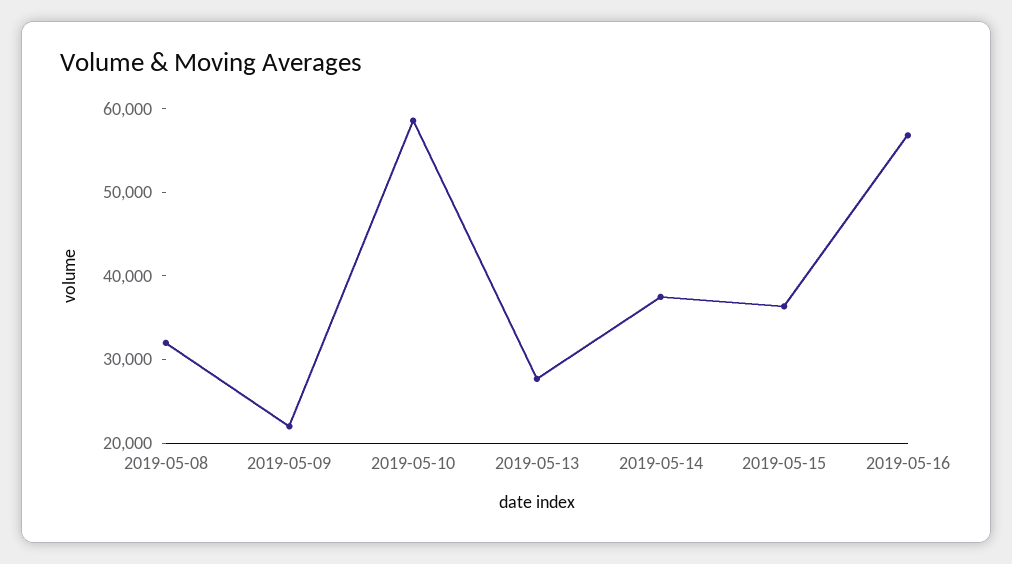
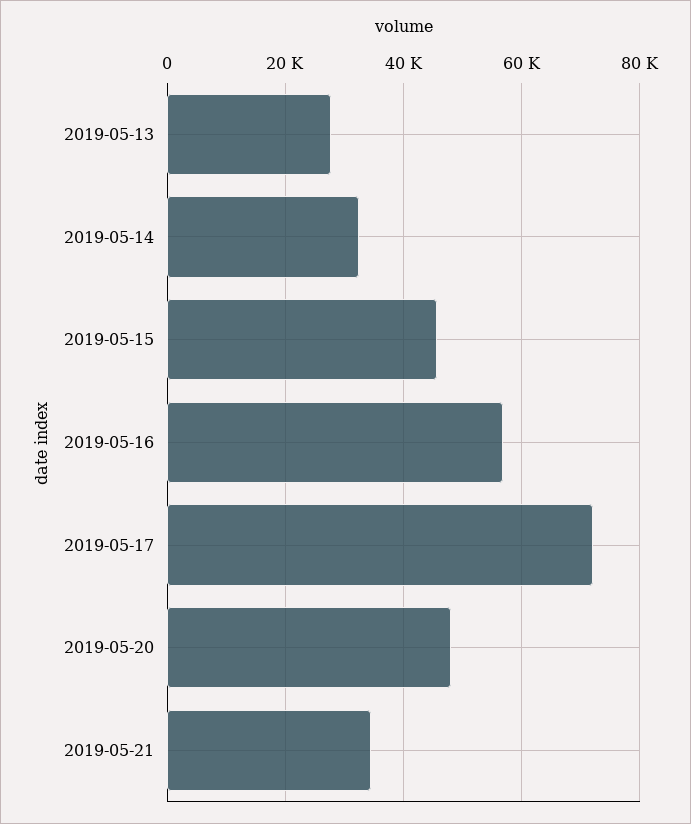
2019-05-08: 32000 -> none
2019-05-09: 22000 -> none
2019-05-10: 58000 -> none
2019-05-14: 38000 -> 32000
2019-05-15: 36000 -> 46000
2019-05-17: none -> 72000
2019-05-20: none -> 48000
2019-05-21: none -> 34000

